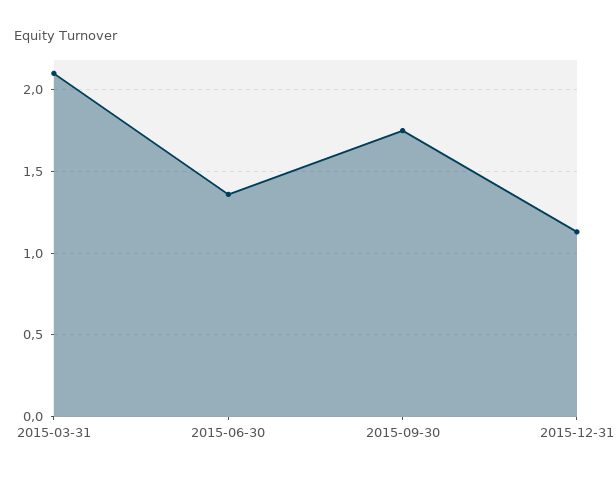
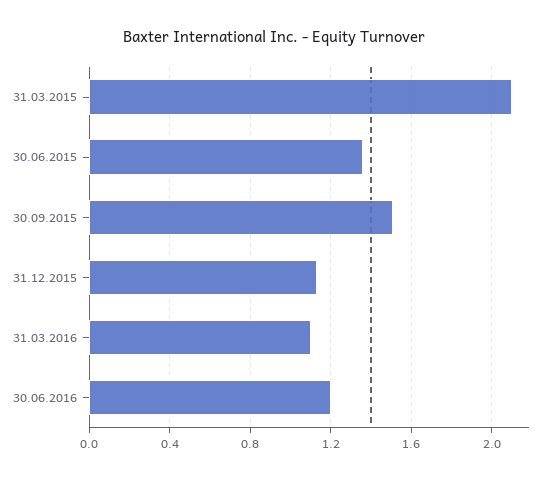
2015-09-30: 1.75 -> 1.5
31.03.2016: none -> 1.1
30.06.2016: none -> 1.2

